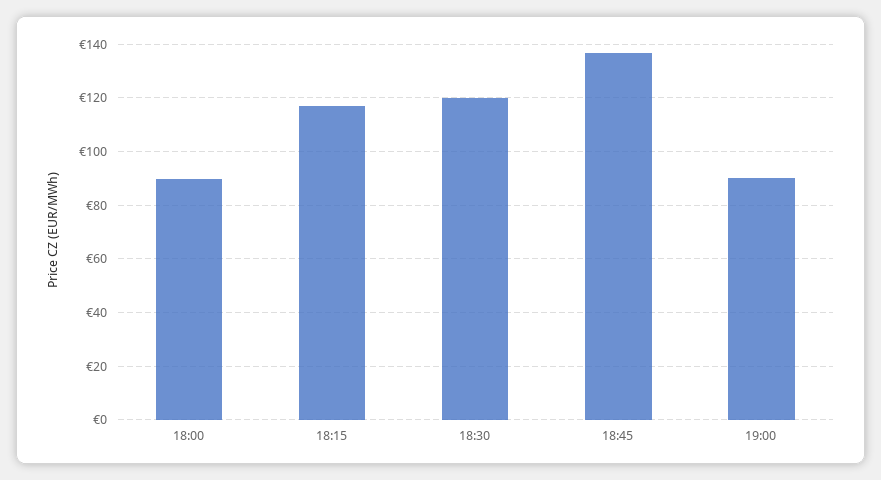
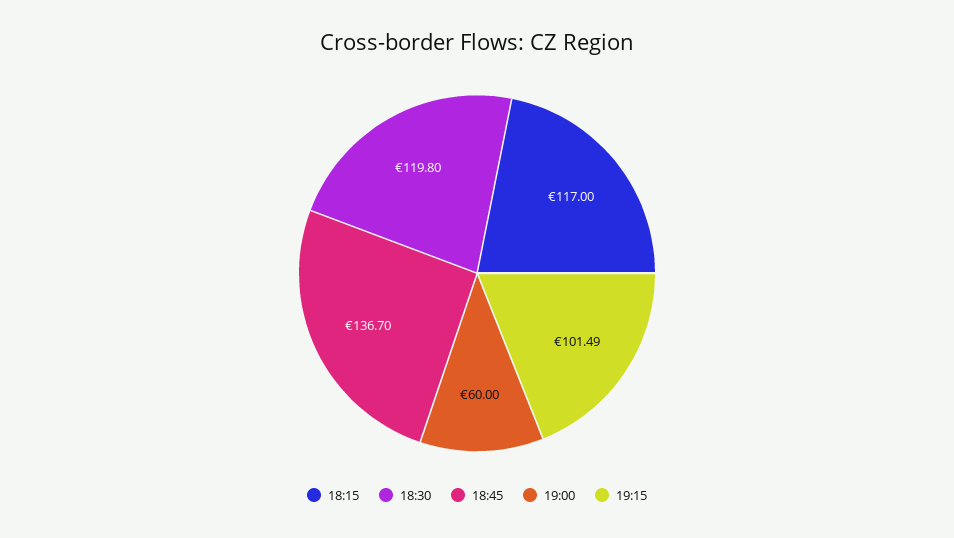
18:00: 90 -> none
19:00: 90 -> 60
19:15: none -> 101.49

